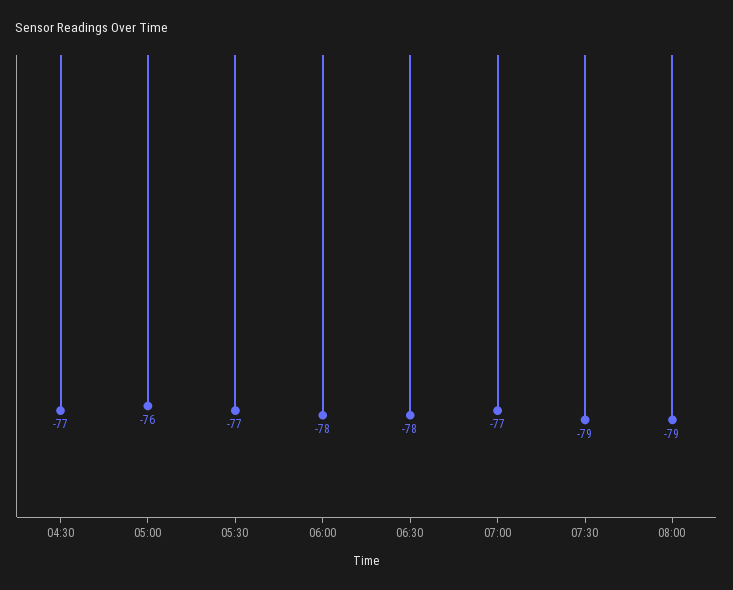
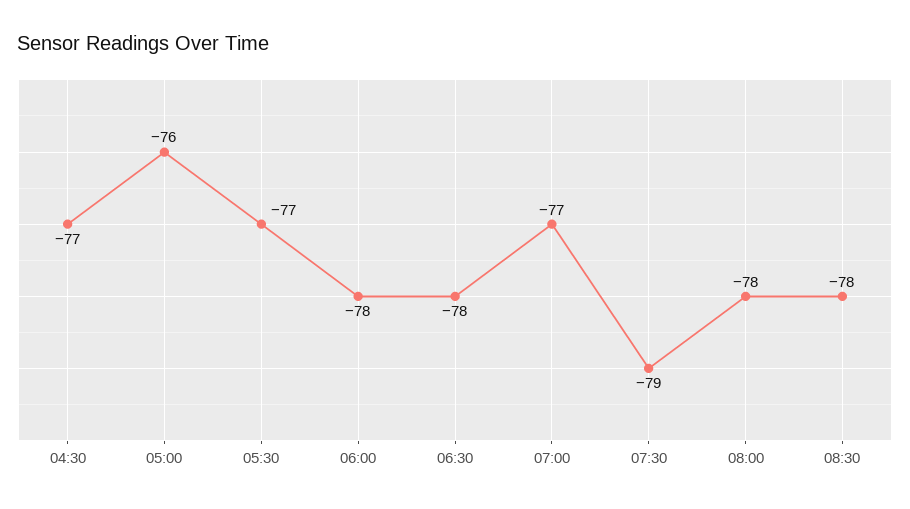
08:00: -79 -> -78
08:30: none -> -78

